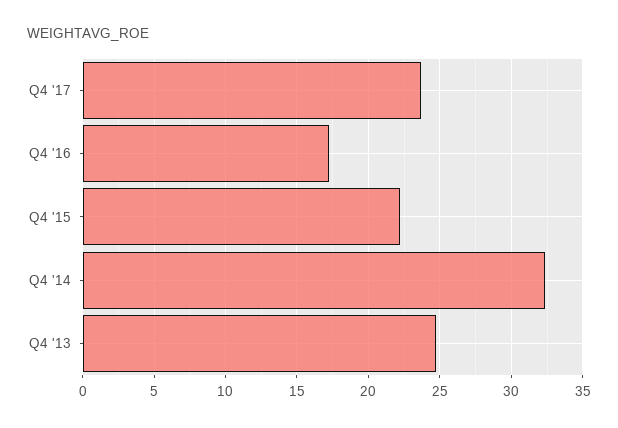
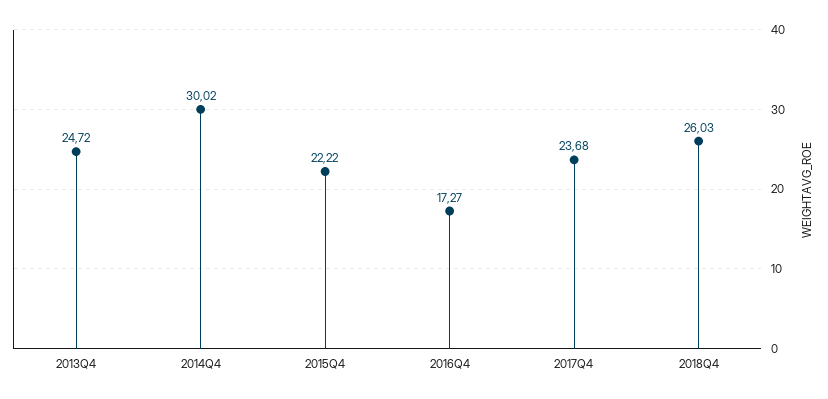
Q4 '14: 32.5 -> 30.02
2018Q4: none -> 26.03

